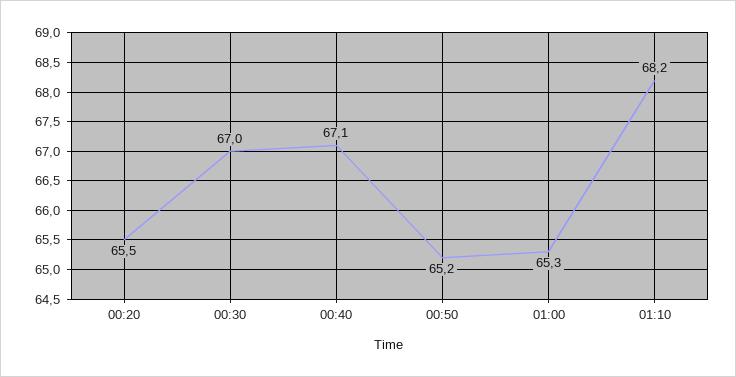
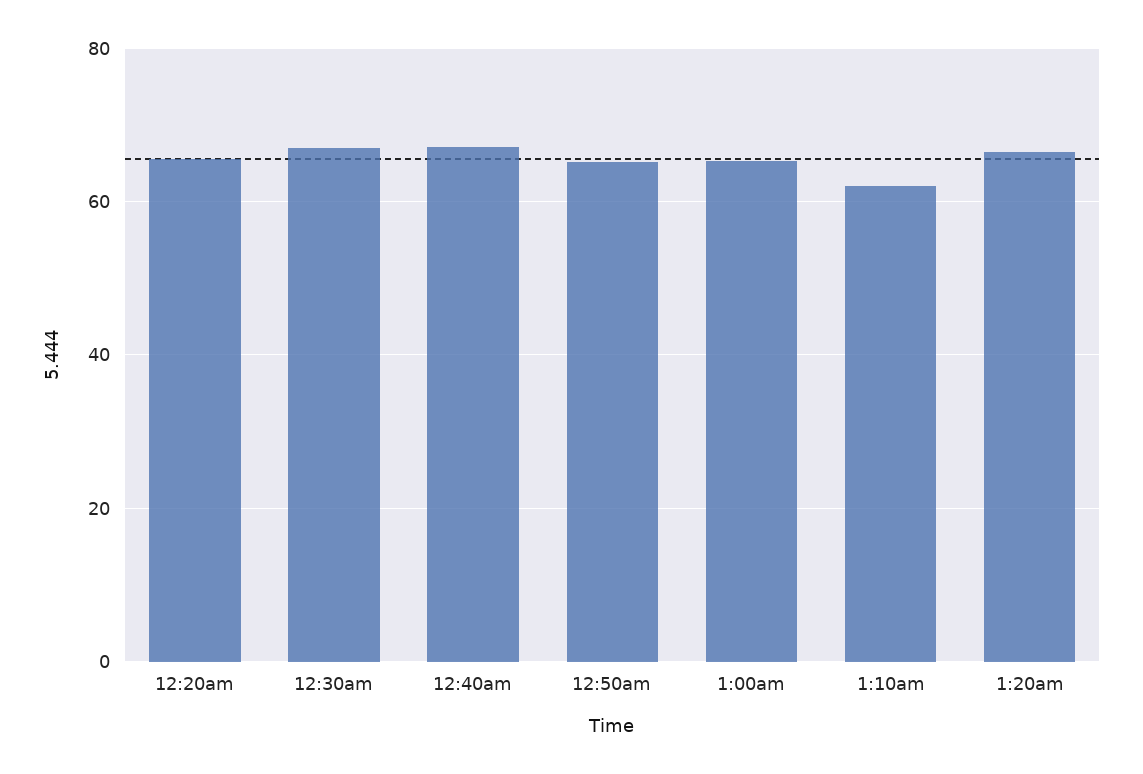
01:10: 68.2 -> 62
1:20am: none -> 66

